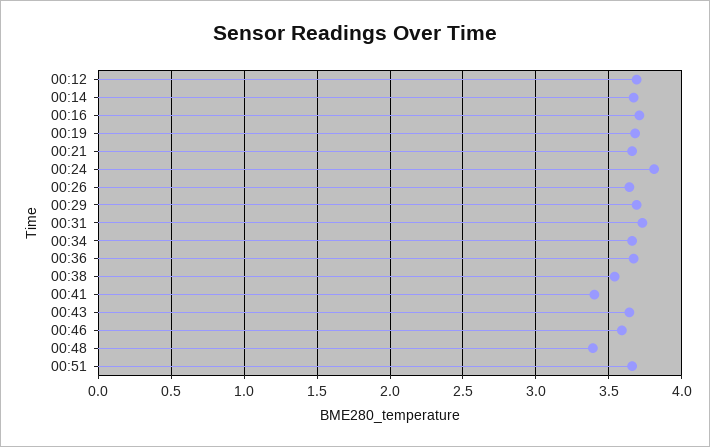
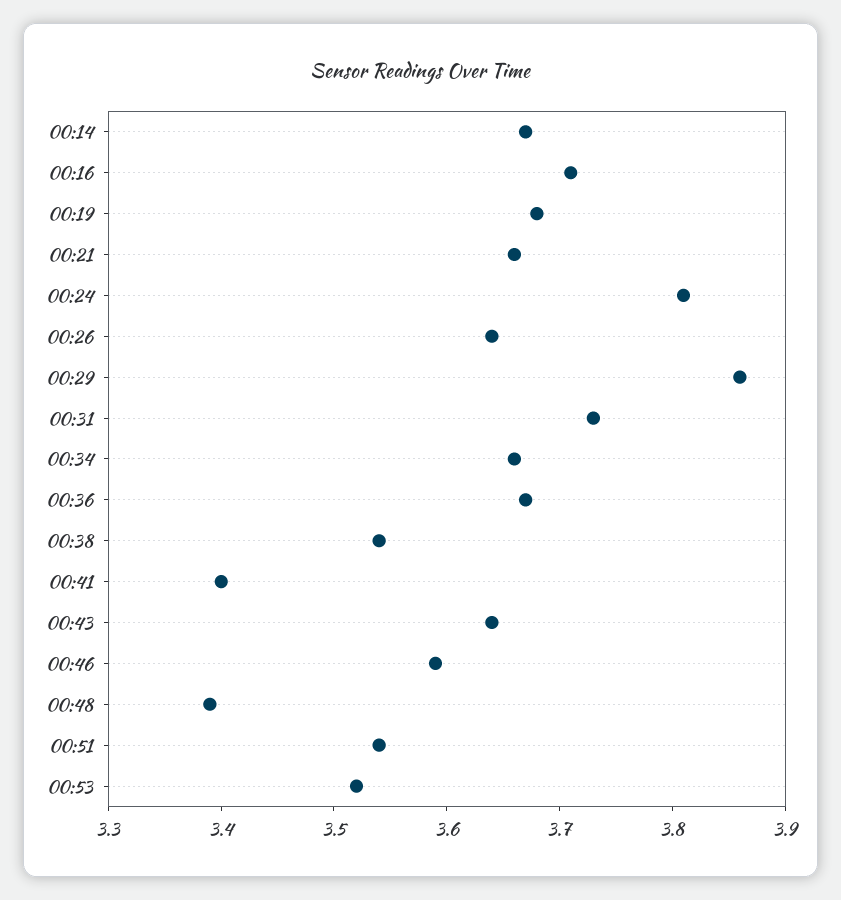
00:12: 3.7 -> none
00:29: 3.7 -> 3.86
00:51: 3.65 -> 3.54
00:53: none -> 3.52

